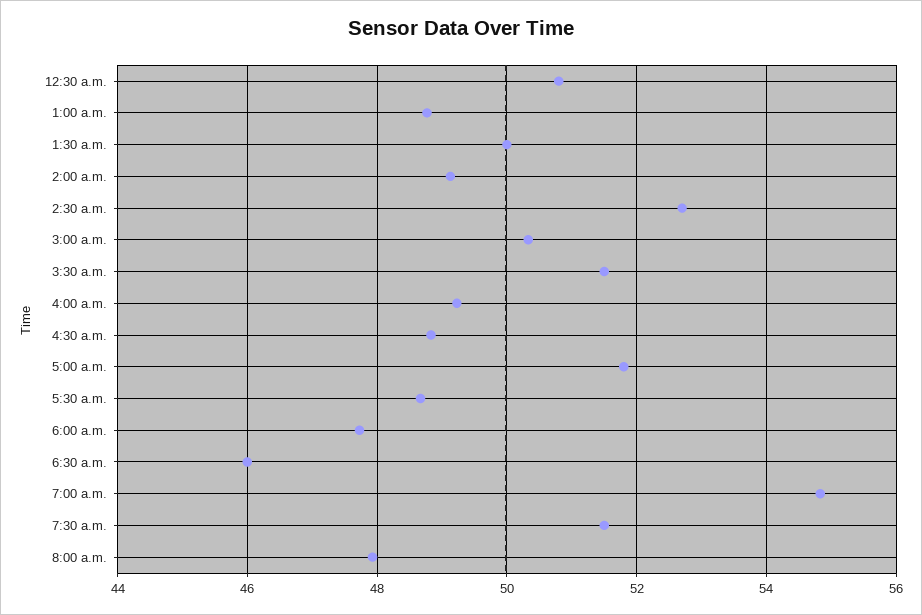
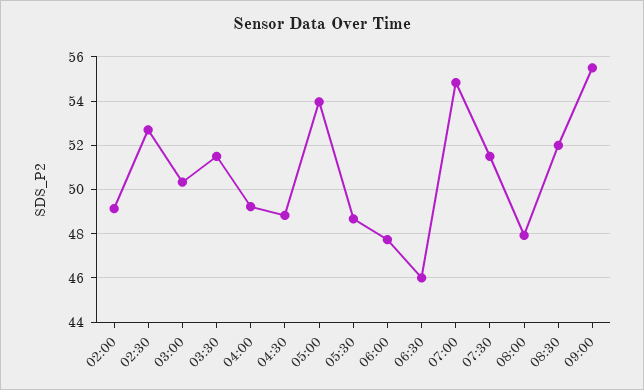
12:30 a.m.: 50.8 -> none
1:00 a.m.: 48.8 -> none
1:30 a.m.: 50 -> none
5:00 a.m.: 51.8 -> 54
08:30: none -> 52
09:00: none -> 55.5

